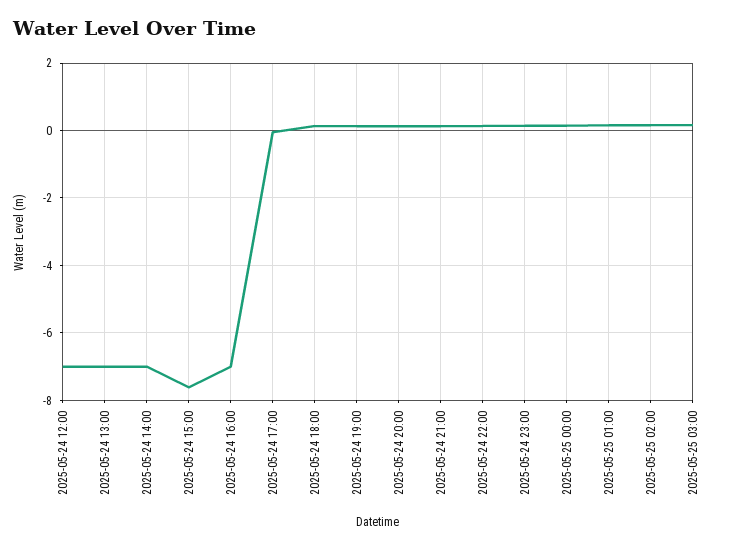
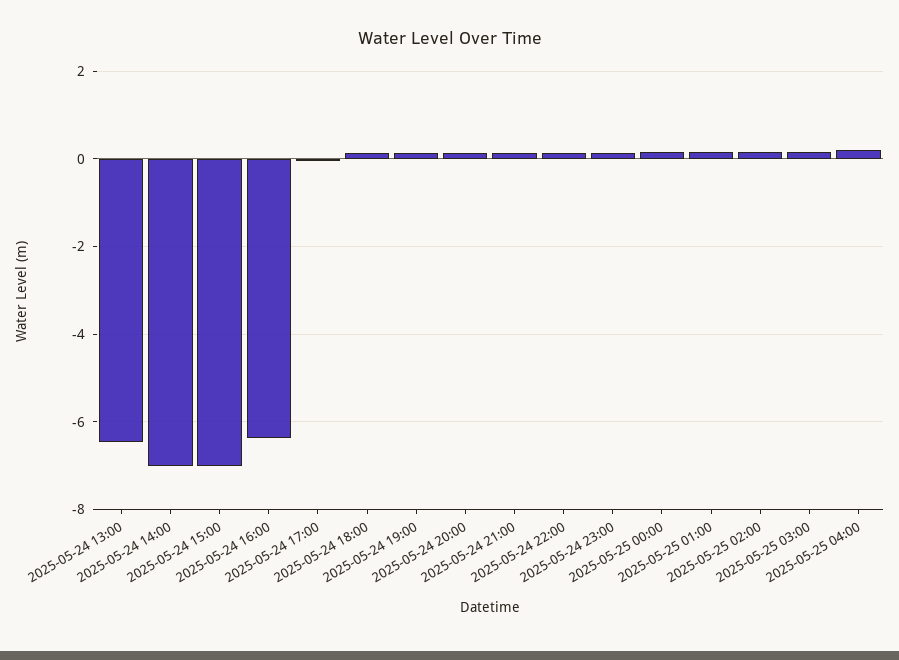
2025-05-24 12:00: -7 -> none
2025-05-24 13:00: -7 -> -6.4
2025-05-24 15:00: -7.6 -> -7
2025-05-24 16:00: -7 -> -6.4
2025-05-25 04:00: none -> 0.2

